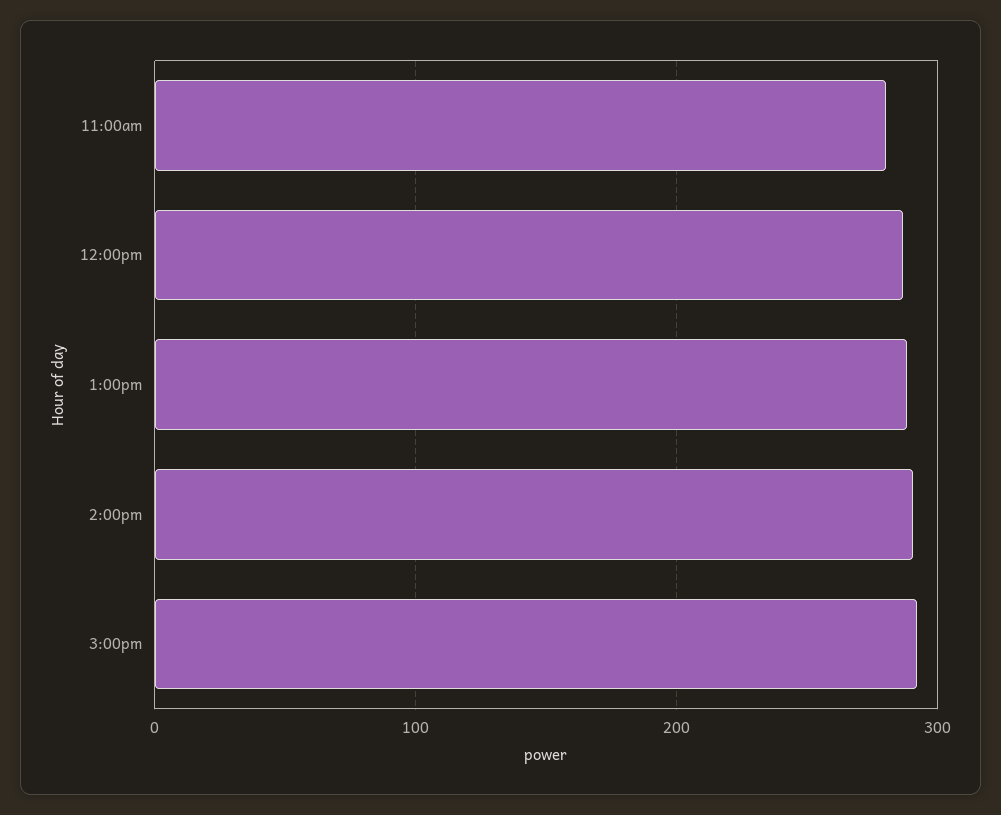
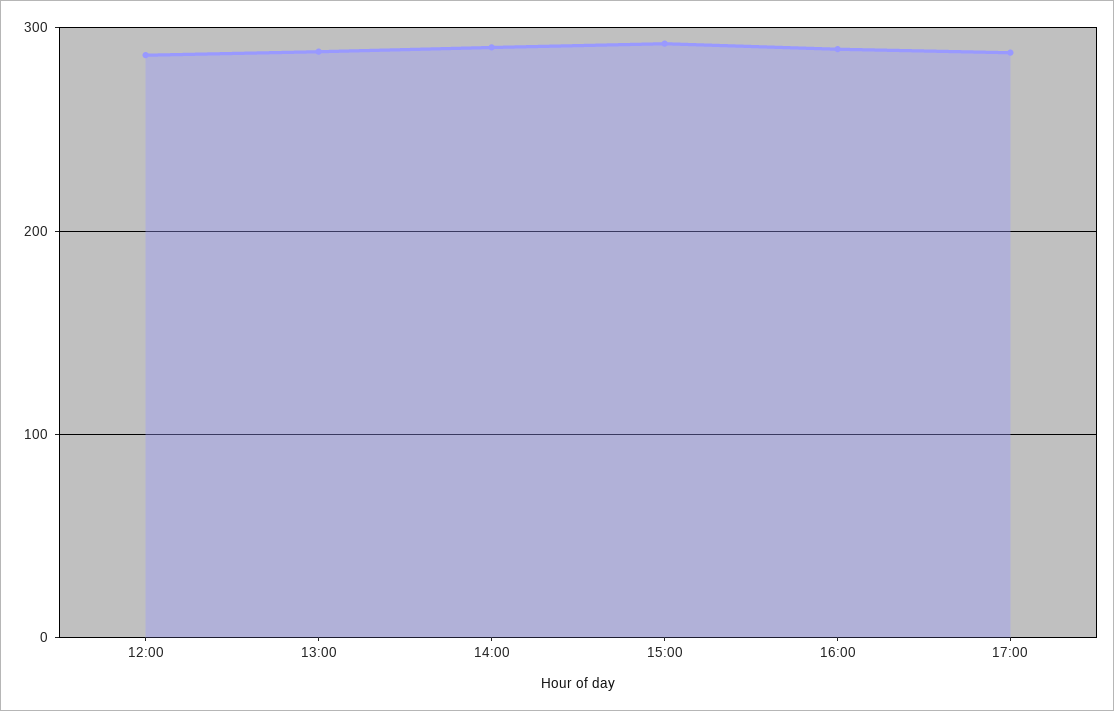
11:00am: 280 -> none
16:00: none -> 290
17:00: none -> 290

